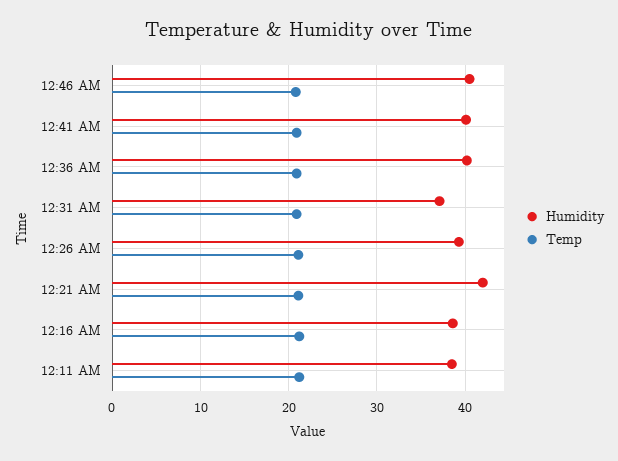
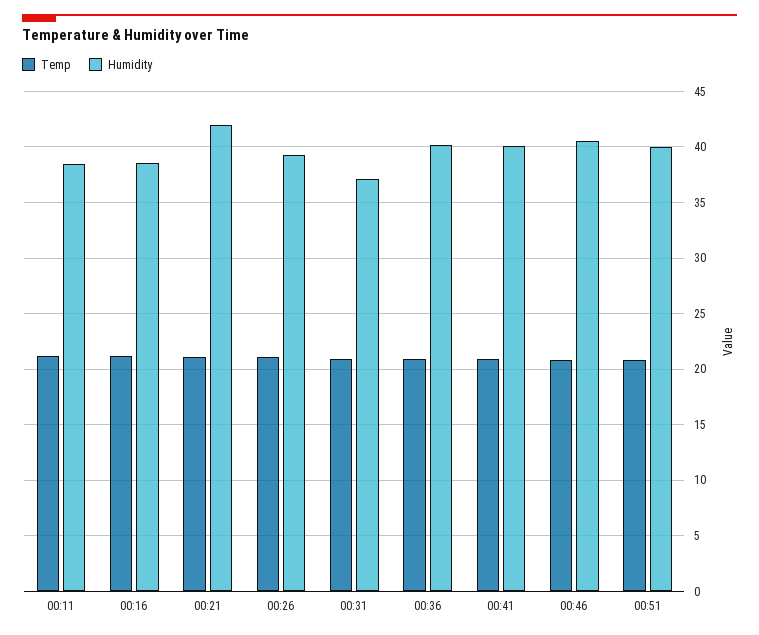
Temp, 00:51: none -> 21
Humidity, 00:51: none -> 40

